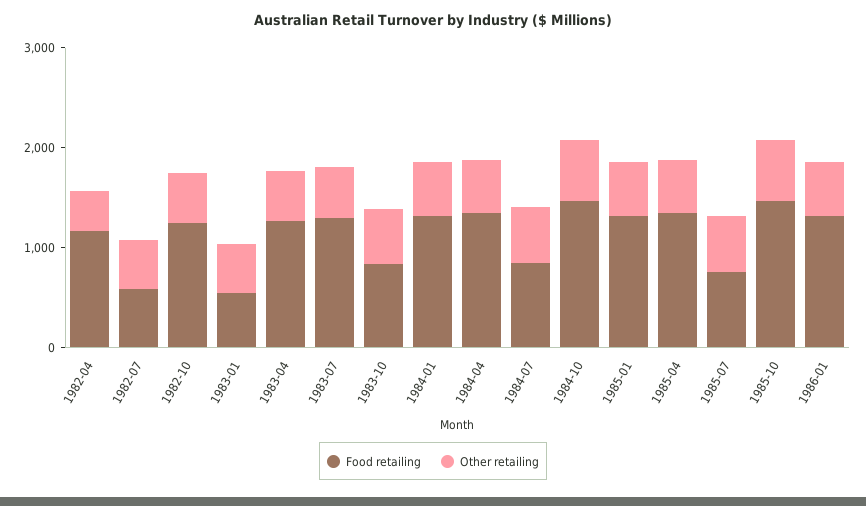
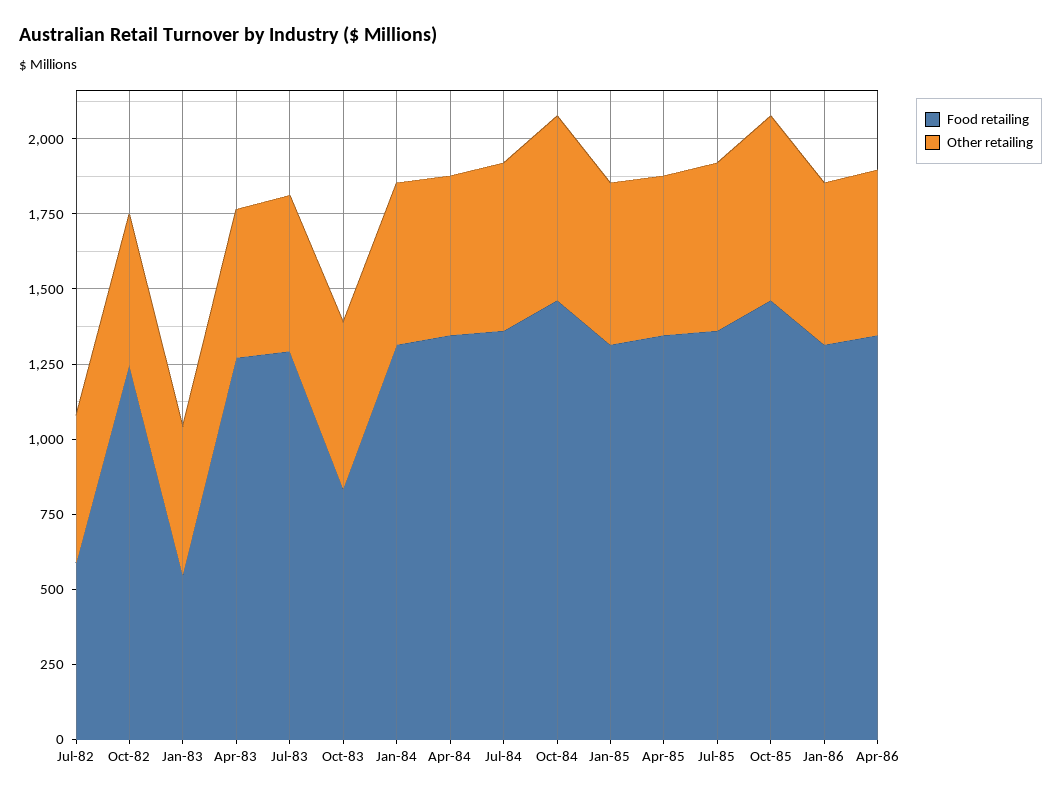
Food retailing, 1982-04: 1200 -> none
Other retailing, 1982-04: 400 -> none
Food retailing, 1984-07: 800 -> 1350
Food retailing, 1985-07: 800 -> 1350
Food retailing, Apr-86: none -> 1350
Other retailing, Apr-86: none -> 550

